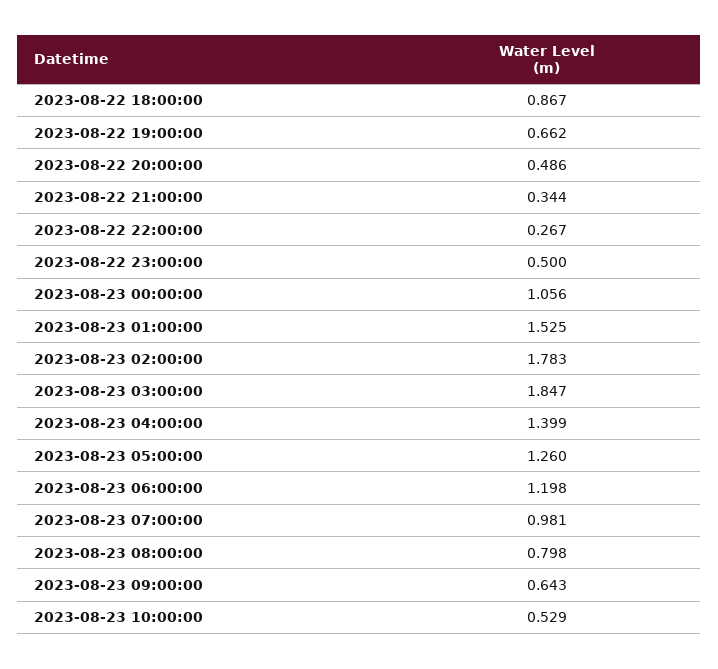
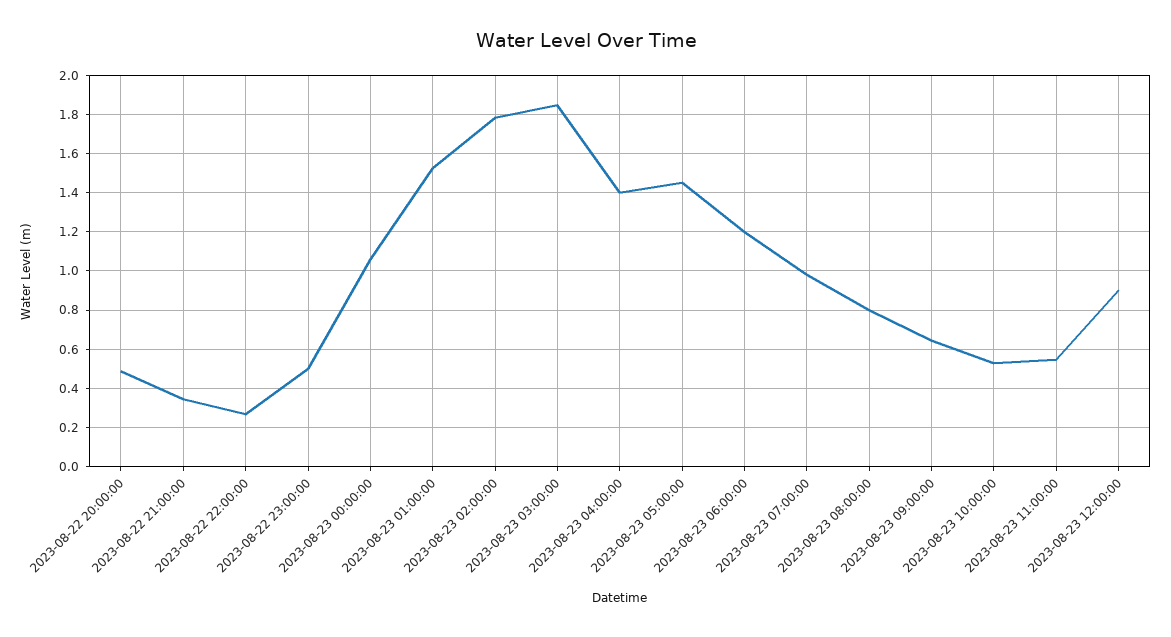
2023-08-22 18:00:00: 0.867 -> none
2023-08-22 19:00:00: 0.662 -> none
2023-08-23 05:00:00: 1.26 -> 1.45
2023-08-23 11:00:00: none -> 0.55
2023-08-23 12:00:00: none -> 0.9

